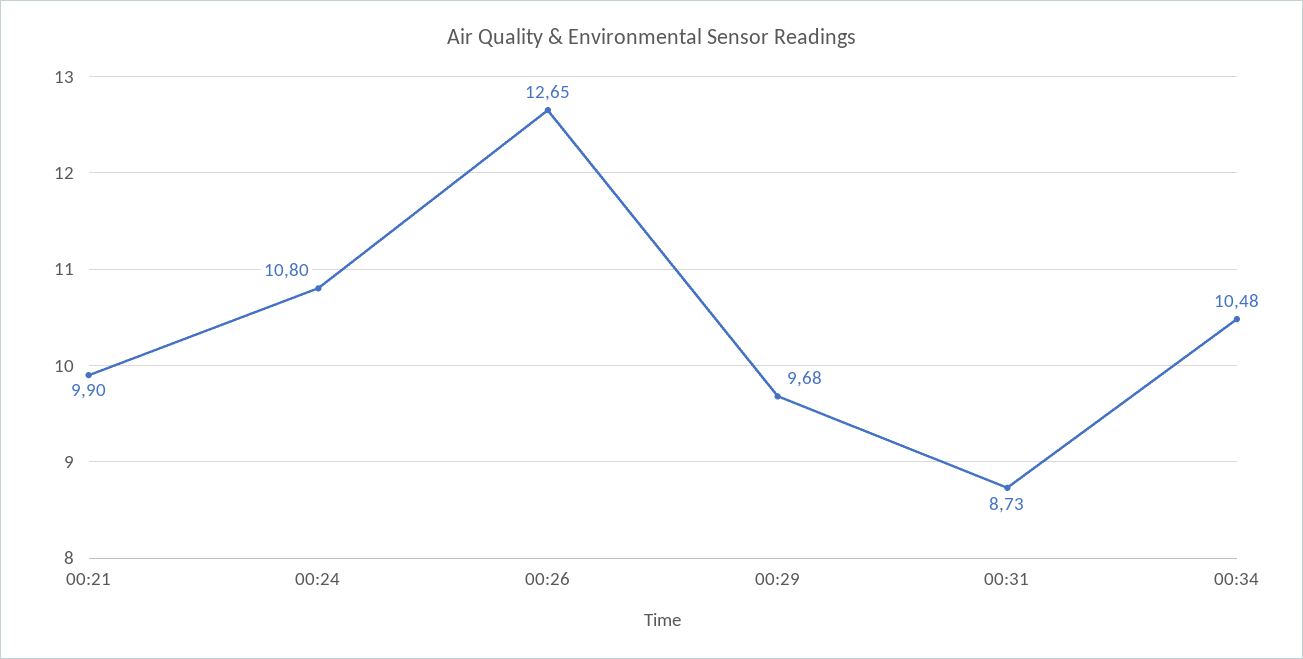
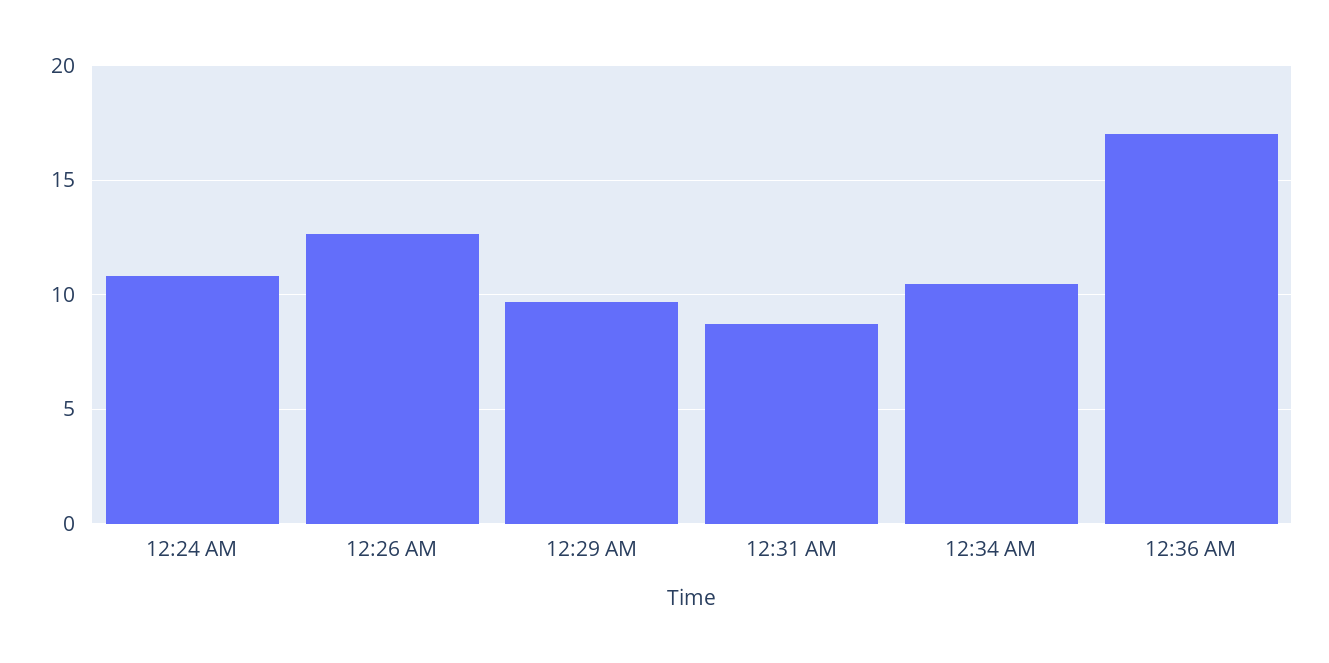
00:21: 9.9 -> none
12:36 AM: none -> 17

